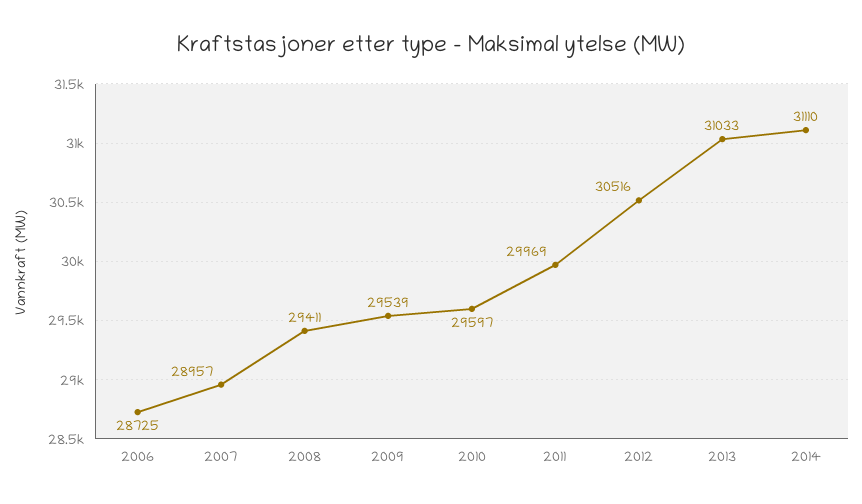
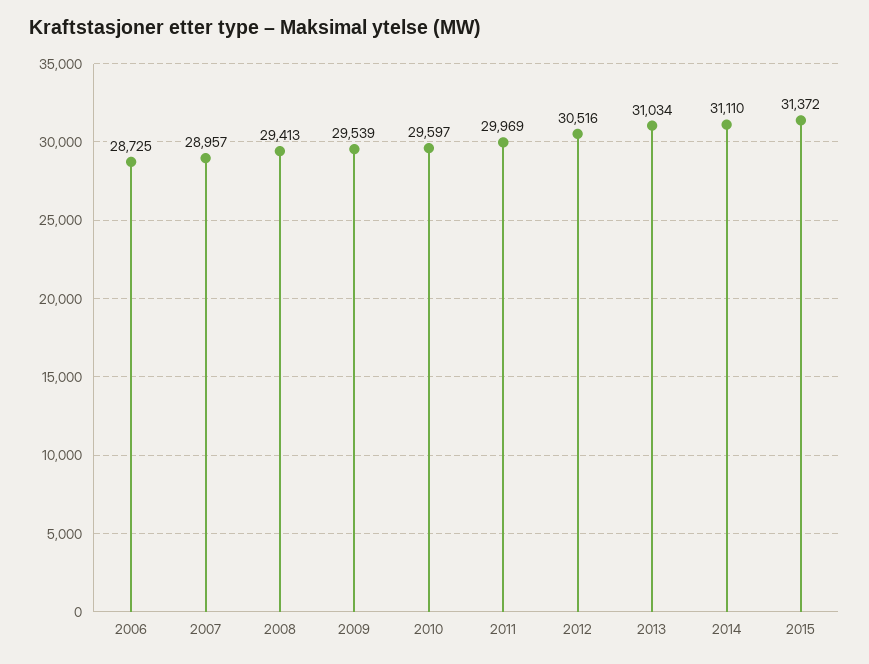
2008: 29411 -> 29413
2013: 31033 -> 31034
2015: none -> 31372

